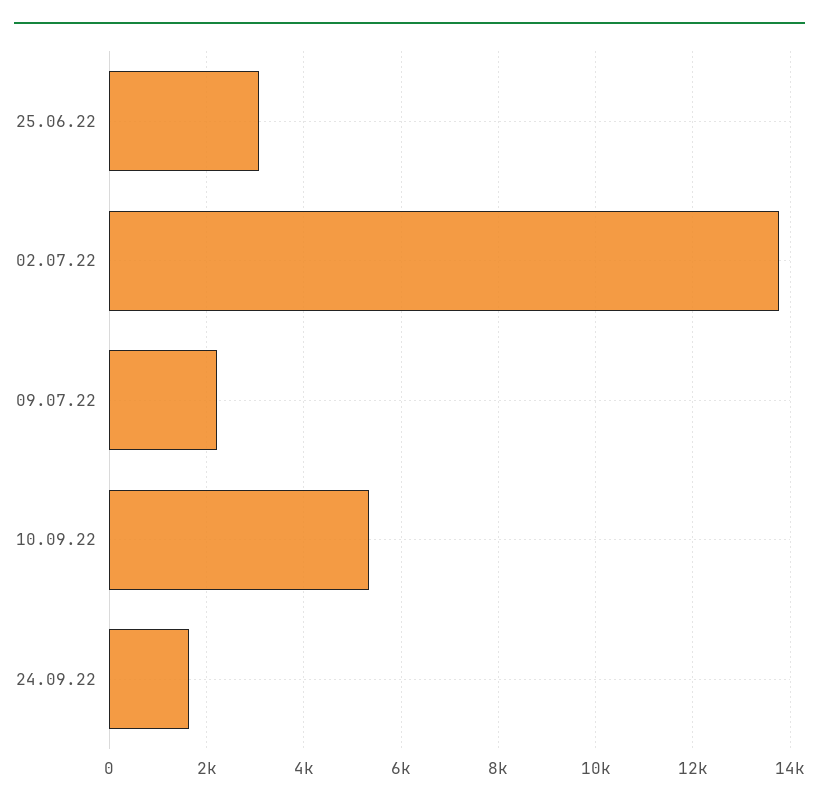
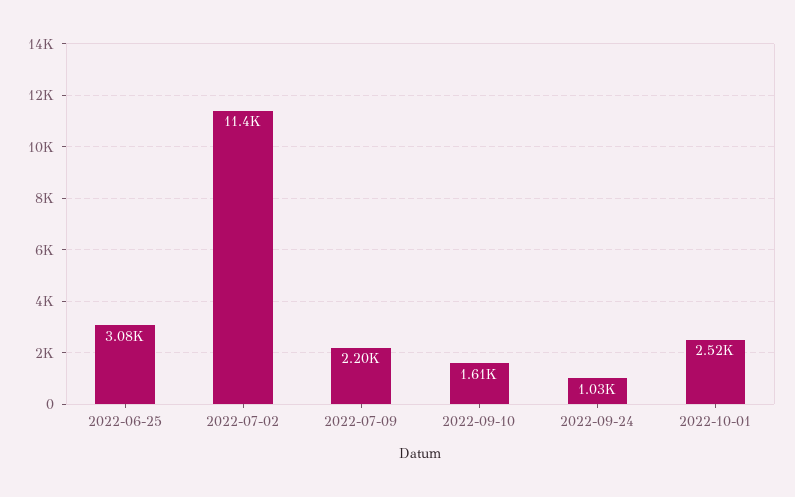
02.07.22: 13800 -> 11400
10.09.22: 5400 -> 1610
24.09.22: 1600 -> 1030
2022-10-01: none -> 2520

